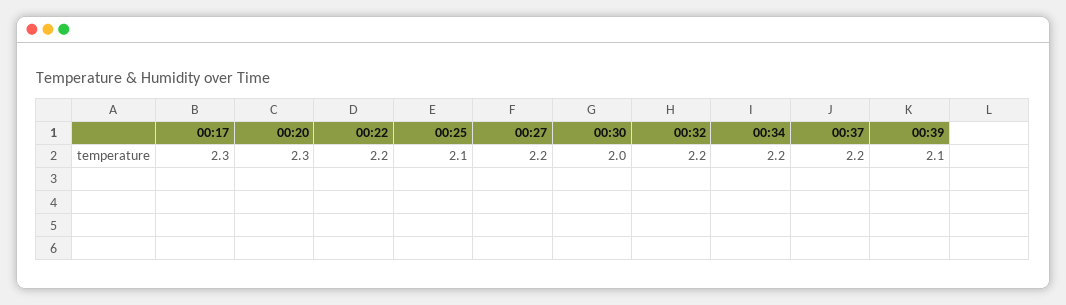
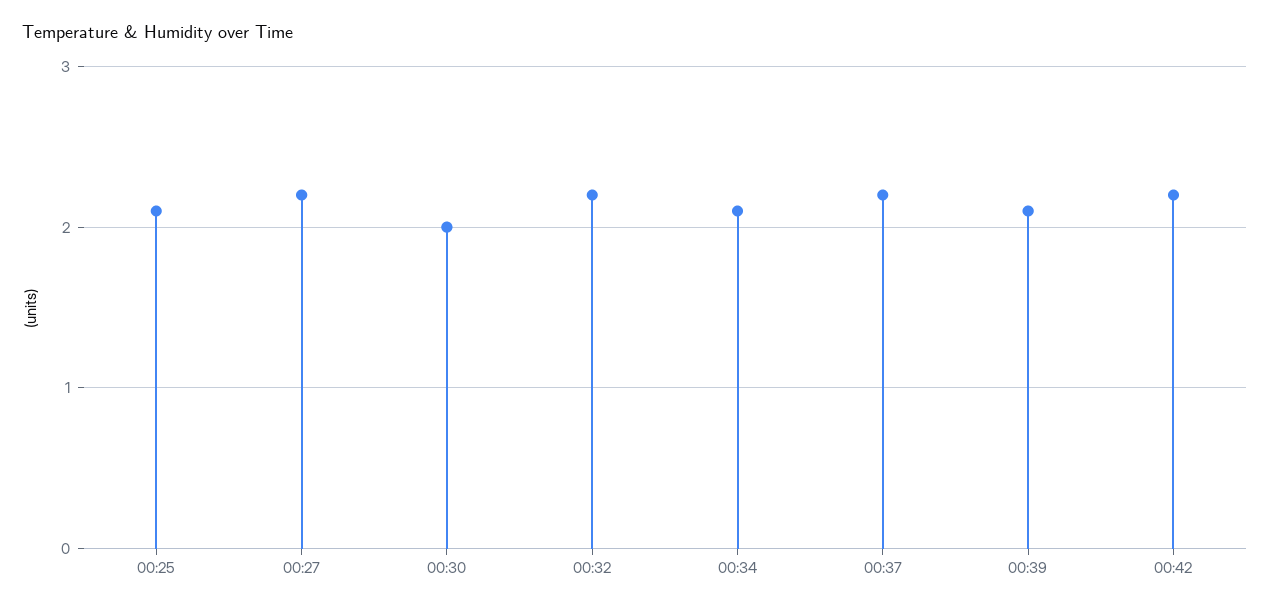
00:17: 2.3 -> none
00:20: 2.3 -> none
00:22: 2.2 -> none
00:34: 2.2 -> 2.1
00:42: none -> 2.2

